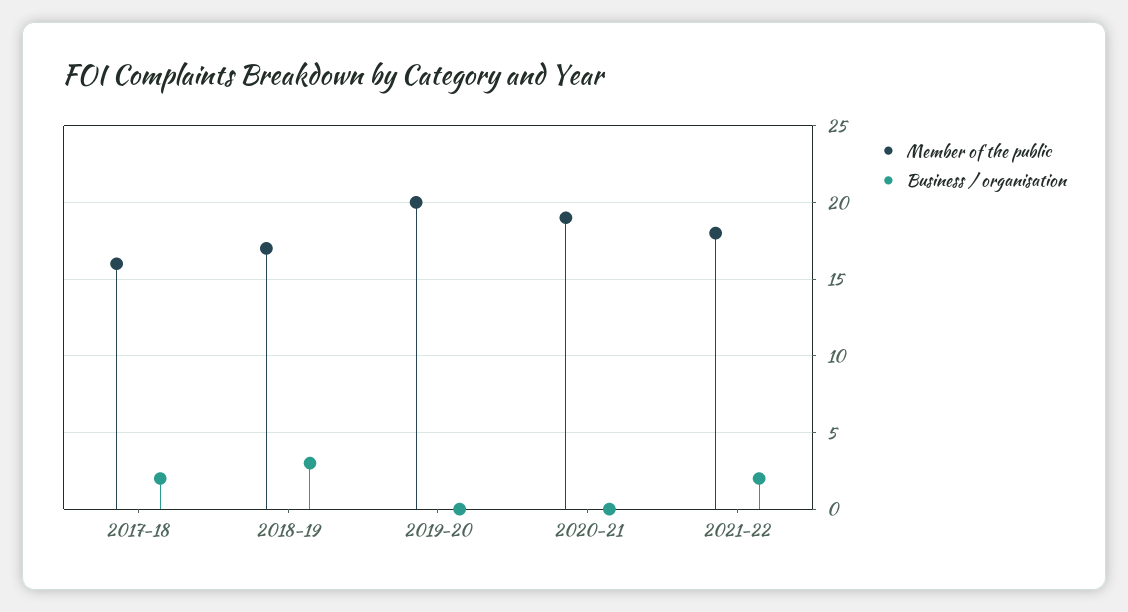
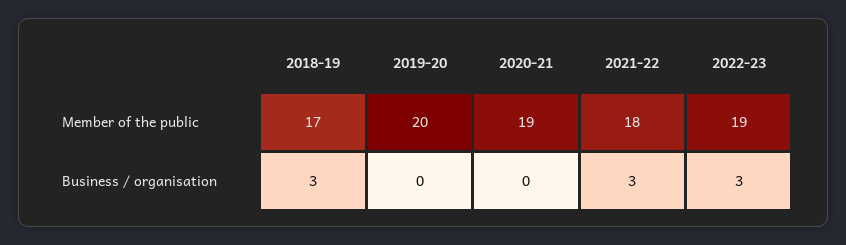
Member of the public, 2017-18: 16 -> none
Business / organisation, 2017-18: 2 -> none
Business / organisation, 2021-22: 2 -> 3
Member of the public, 2022-23: none -> 19
Business / organisation, 2022-23: none -> 3

